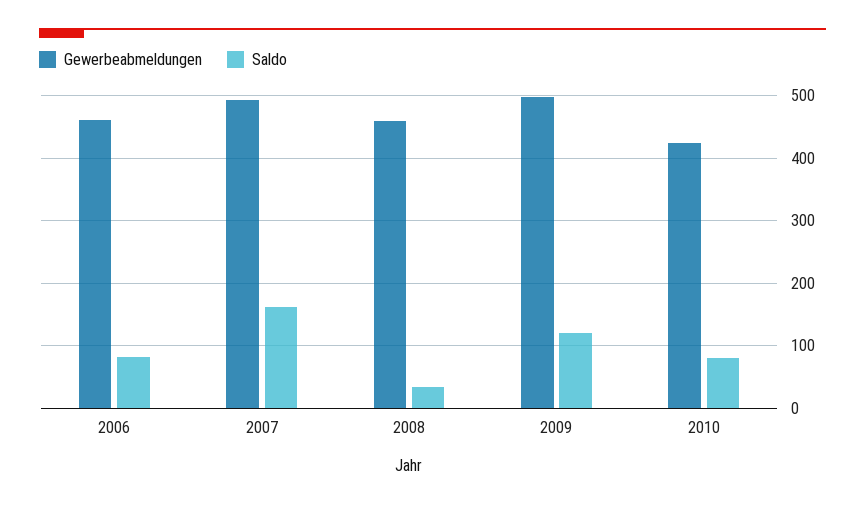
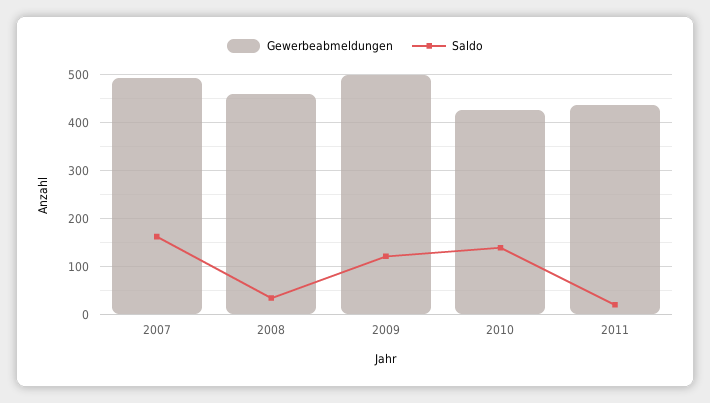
Gewerbeabmeldungen, 2006: 460 -> none
Saldo, 2006: 80 -> none
Saldo, 2010: 80 -> 140
Gewerbeabmeldungen, 2011: none -> 440
Saldo, 2011: none -> 20

